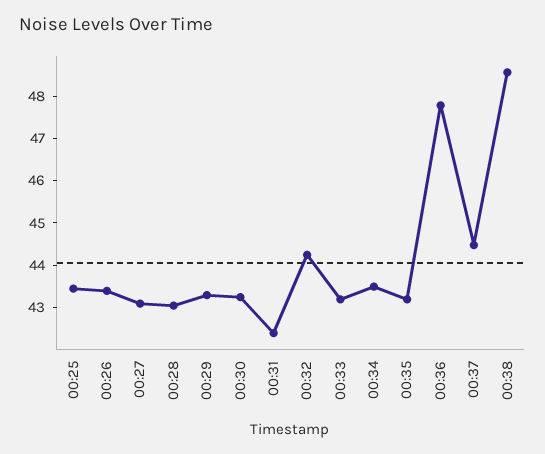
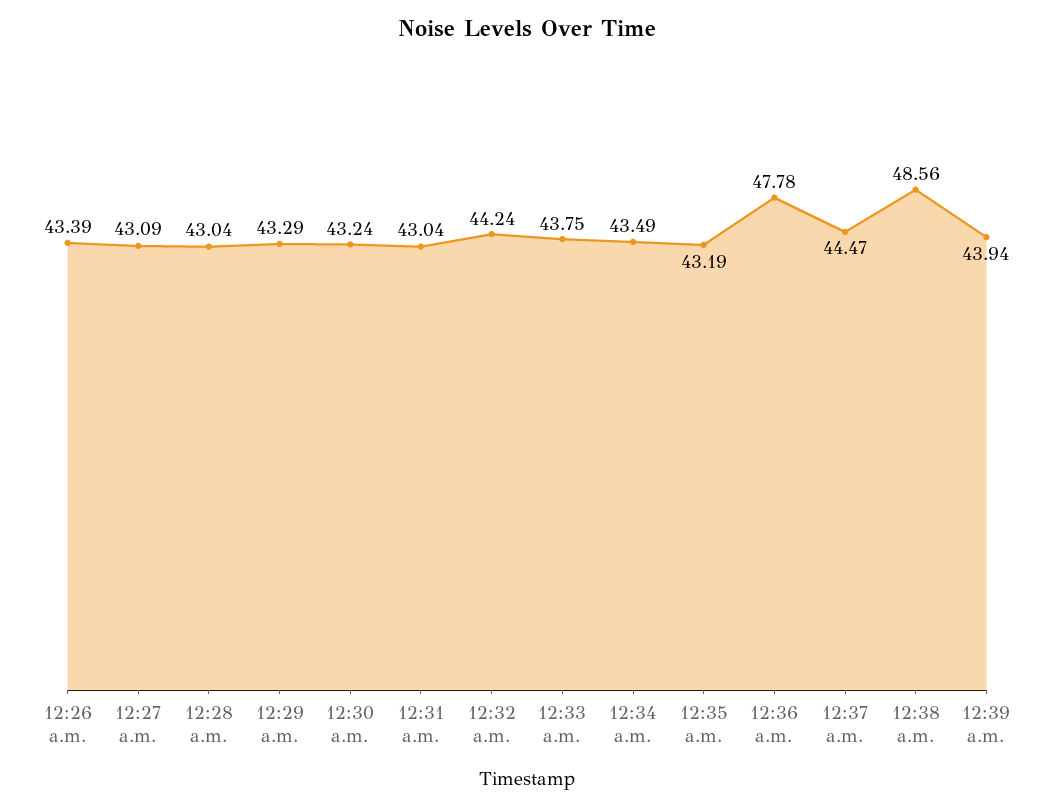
00:25: 43.4 -> none
00:31: 42.4 -> 43.04
00:33: 43.2 -> 43.75
12:39 a.m.: none -> 43.94

